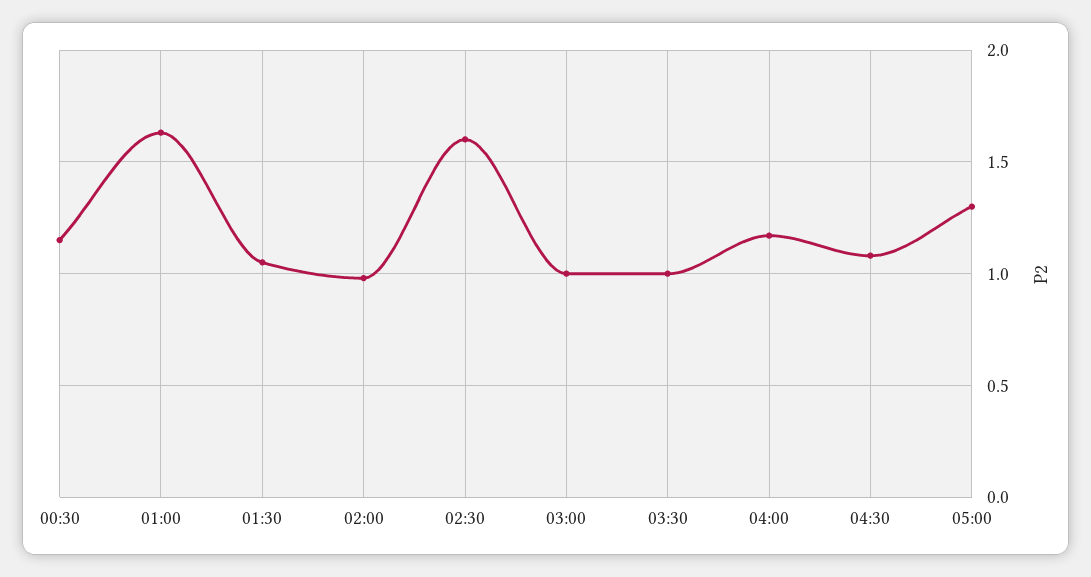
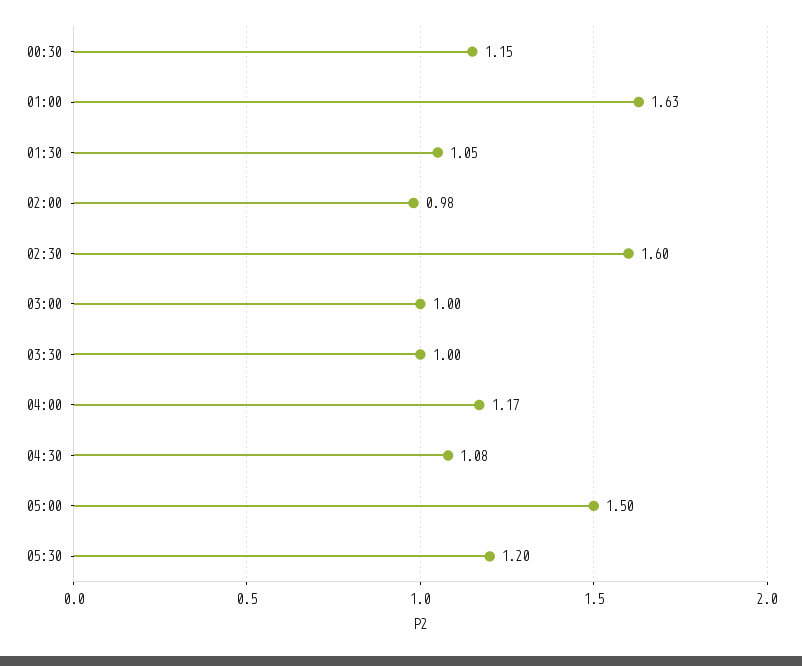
05:00: 1.3 -> 1.5
05:30: none -> 1.2

